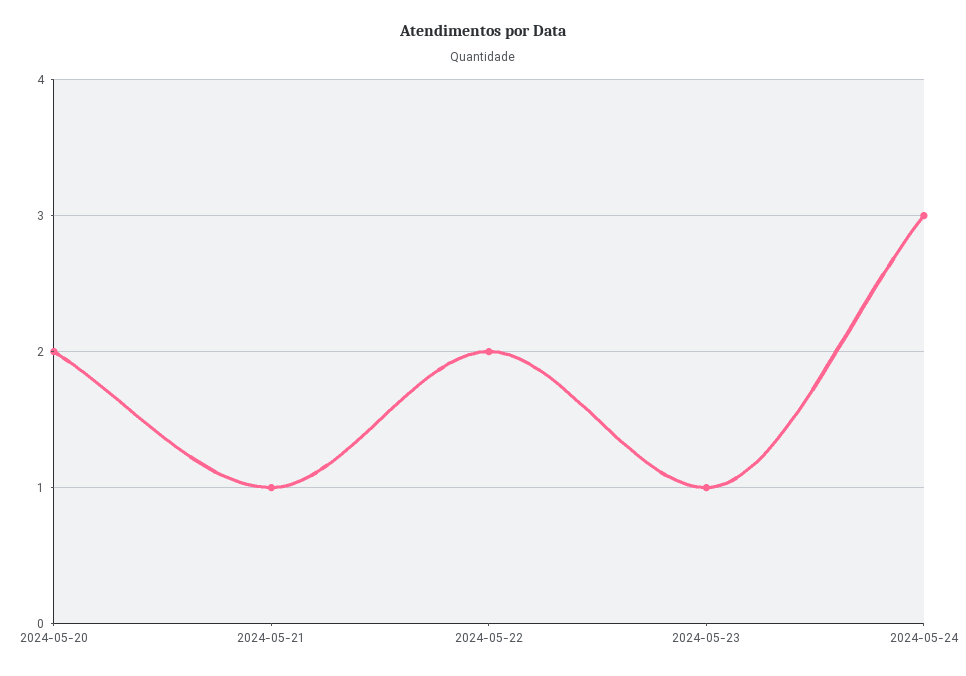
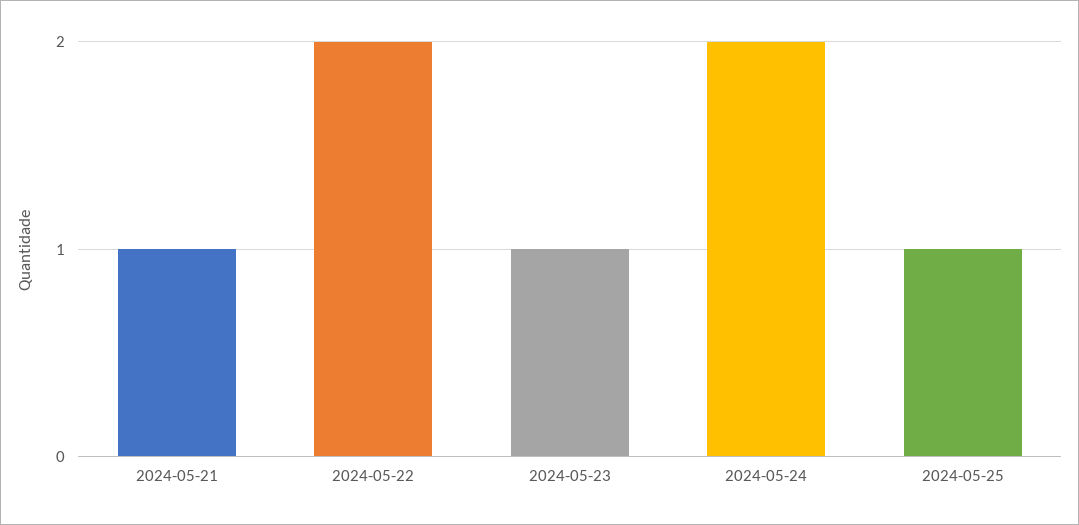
2024-05-20: 2 -> none
2024-05-24: 3 -> 2
2024-05-25: none -> 1

